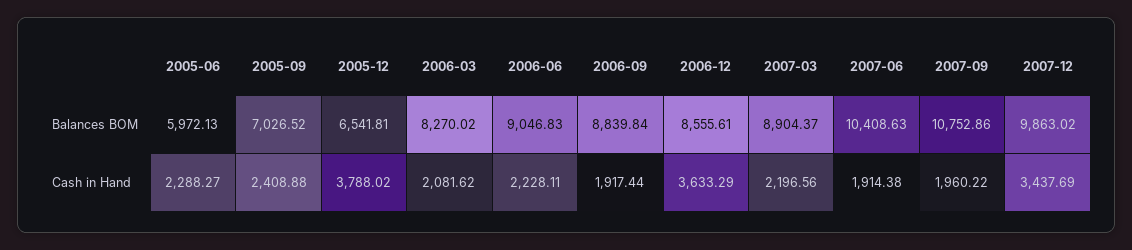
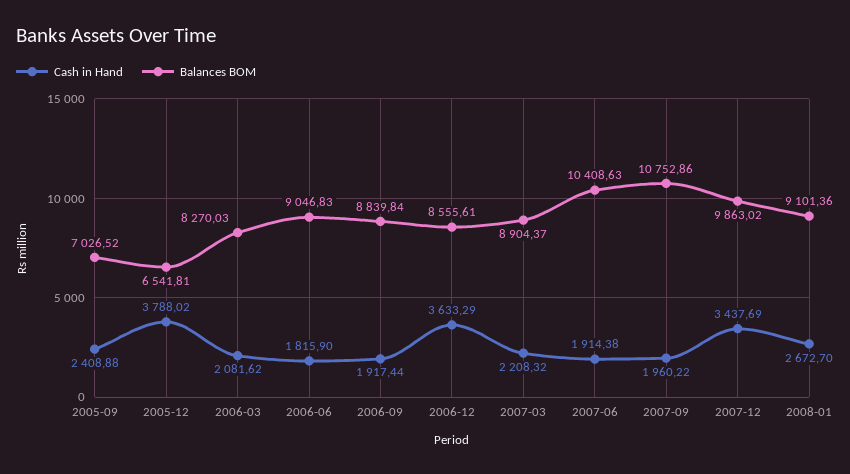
Balances BOM, 2005-06: 5972.13 -> none
Balances BOM, 2006-03: 8270.02 -> 8270.03
Cash in Hand, 2005-06: 2288.27 -> none
Cash in Hand, 2006-06: 2228.11 -> 1815.9
Cash in Hand, 2007-03: 2196.56 -> 2208.32
Cash in Hand, 2008-01: none -> 2672.7
Balances BOM, 2008-01: none -> 9101.36

